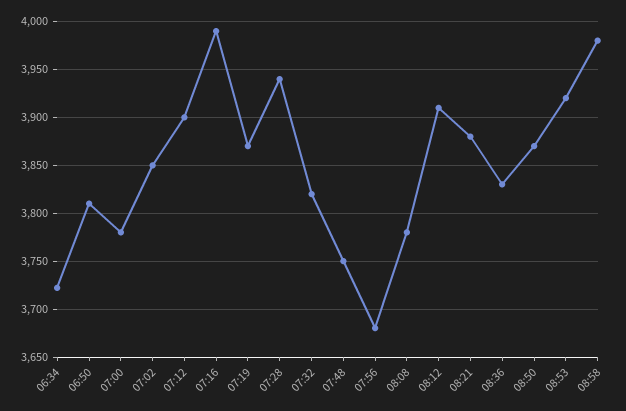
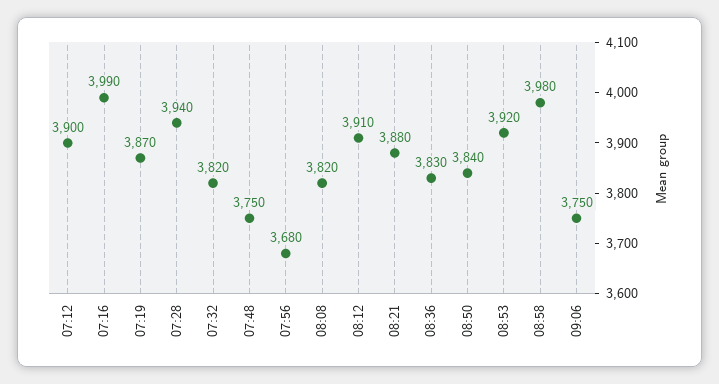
06:34: 3720 -> none
06:50: 3810 -> none
07:00: 3780 -> none
07:02: 3850 -> none
08:08: 3780 -> 3820
08:50: 3870 -> 3840
09:06: none -> 3750

